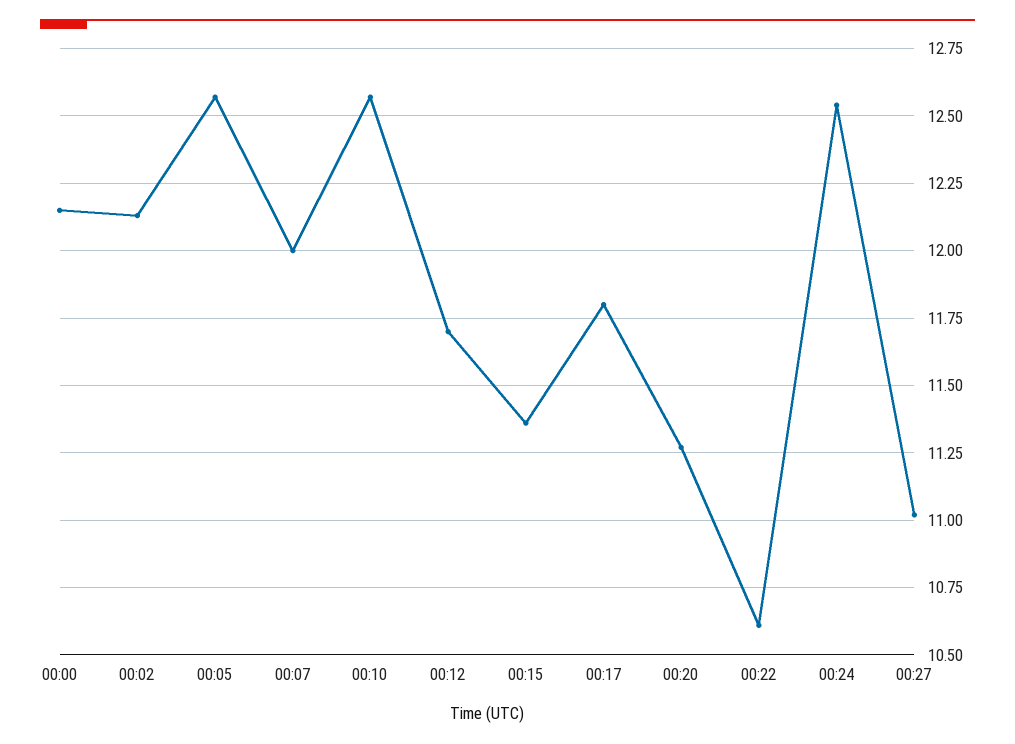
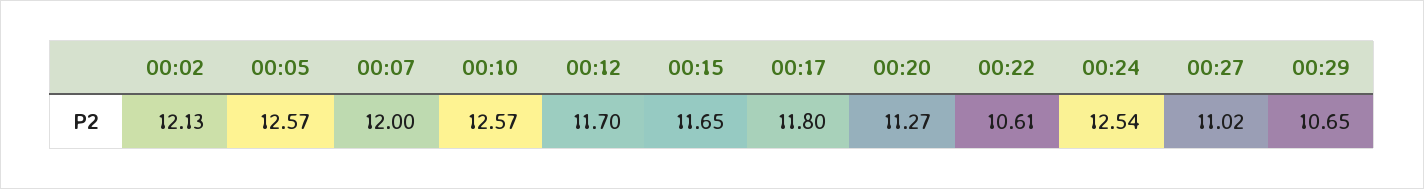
00:00: 12.15 -> none
00:15: 11.35 -> 11.65
00:29: none -> 10.65

